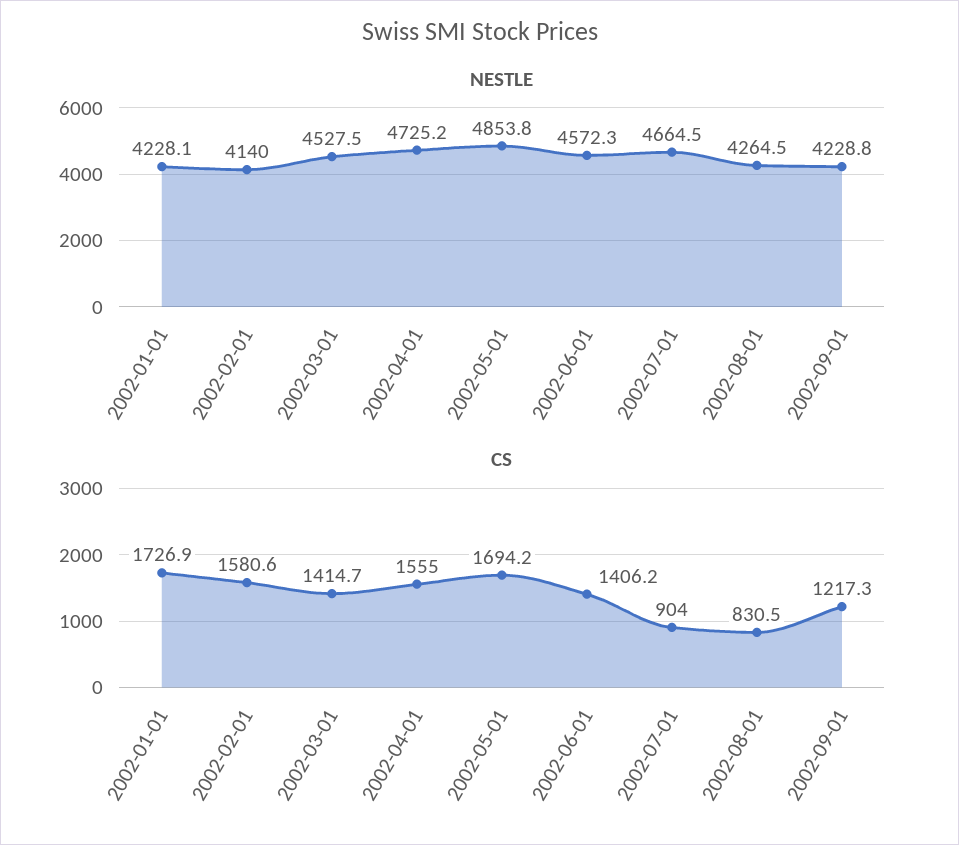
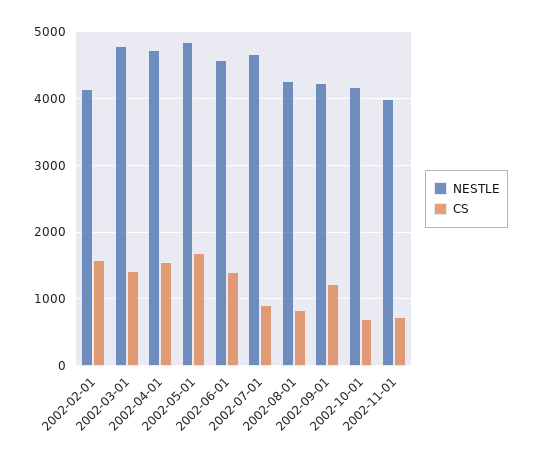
NESTLE, 2002-01-01: 4228.1 -> none
NESTLE, 2002-03-01: 4527.5 -> 4800
CS, 2002-01-01: 1726.9 -> none
NESTLE, 2002-10-01: none -> 4200
CS, 2002-10-01: none -> 700
NESTLE, 2002-11-01: none -> 4000
CS, 2002-11-01: none -> 700

